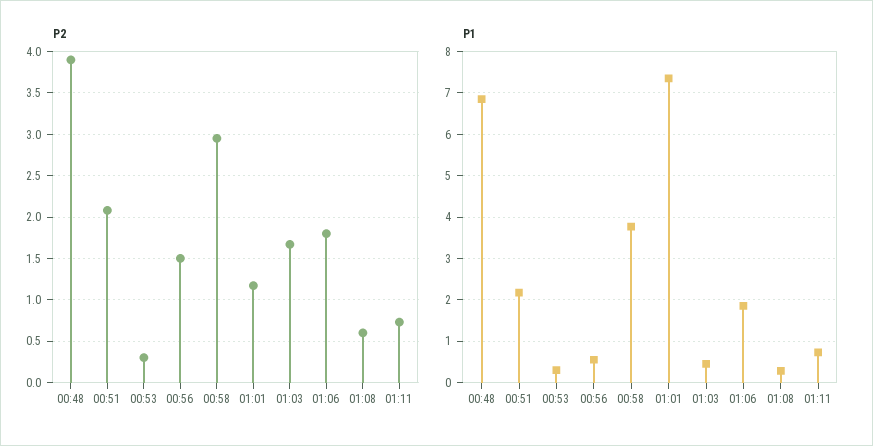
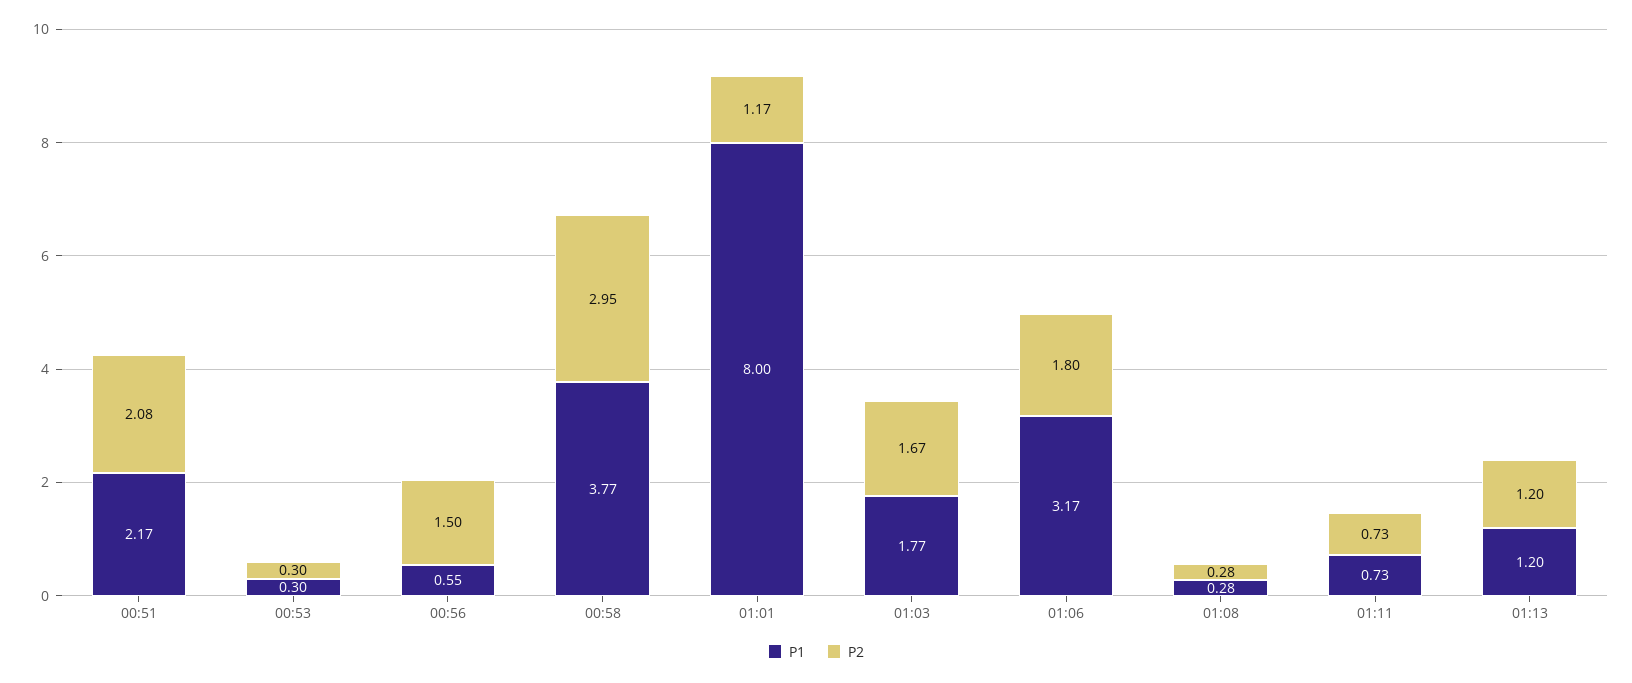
P2, 00:48: 3.9 -> none
P2, 01:08: 0.6 -> 0.28
P1, 00:48: 6.8 -> none
P1, 01:01: 7.4 -> 8
P1, 01:03: 0.4 -> 1.77
P1, 01:06: 1.8 -> 3.17
P1, 01:13: none -> 1.2
P2, 01:13: none -> 1.2

